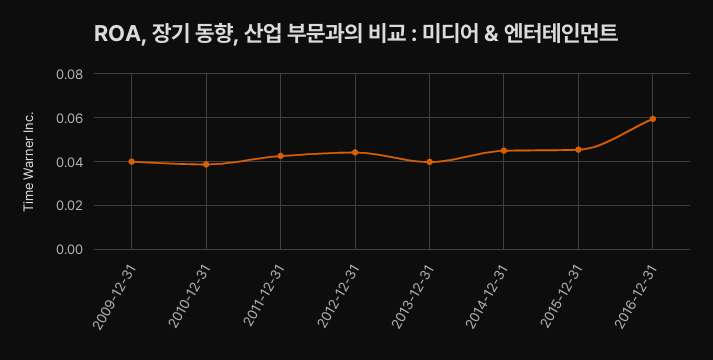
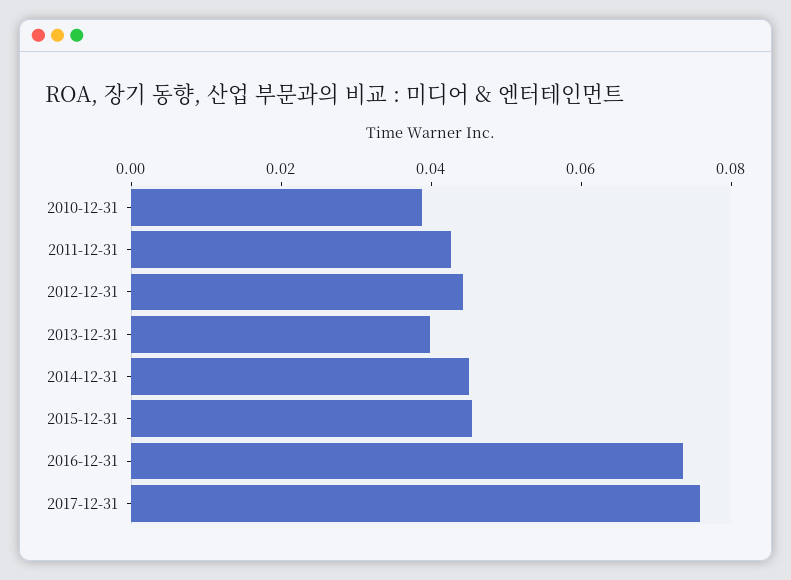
2009-12-31: 0.04 -> none
2016-12-31: 0.06 -> 0.075
2017-12-31: none -> 0.075

